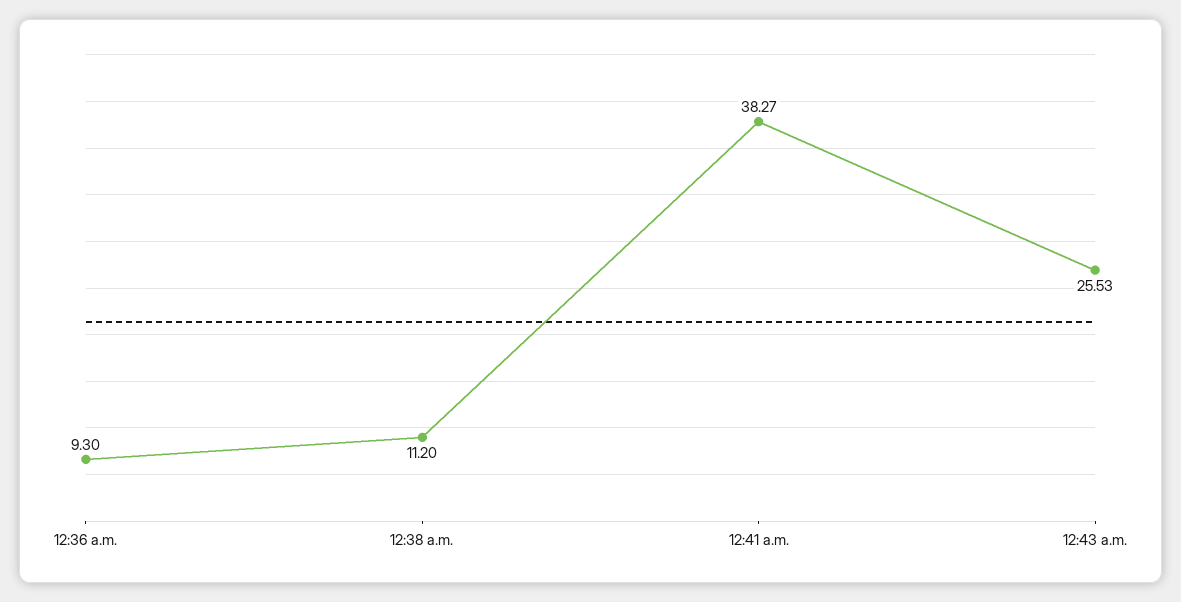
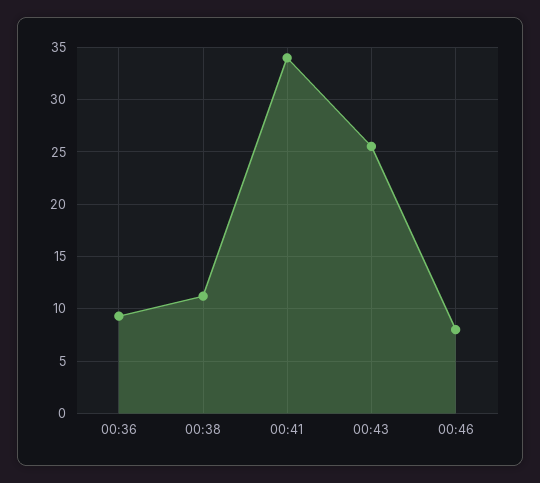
12:41 a.m.: 38.27 -> 34
00:46: none -> 8

